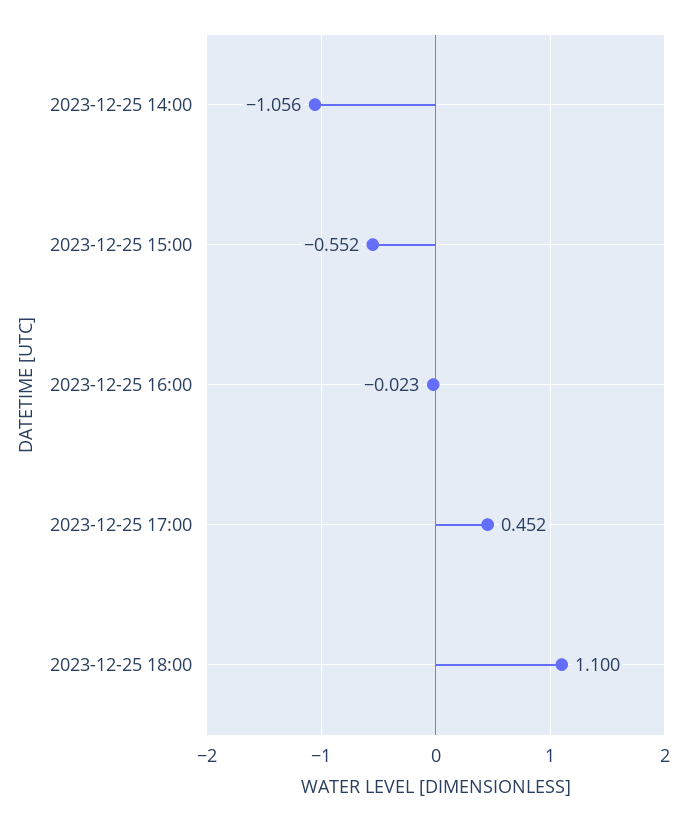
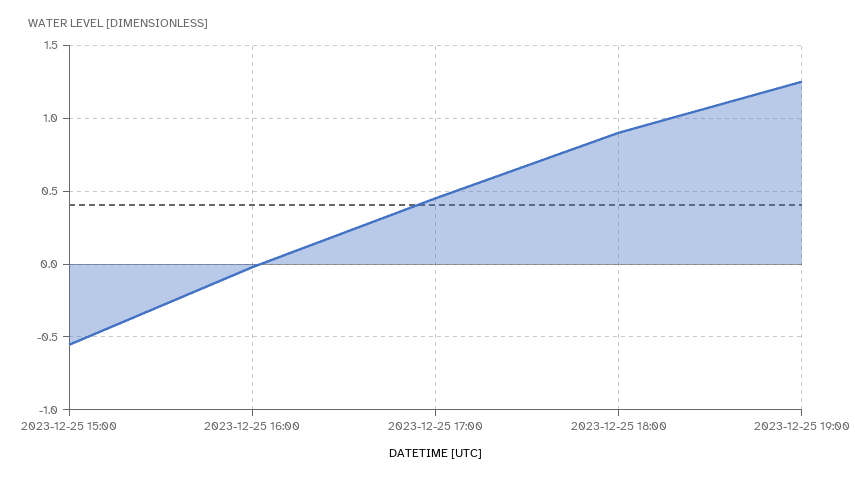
2023-12-25 14:00: -1.056 -> none
2023-12-25 18:00: 1.1 -> 0.9
2023-12-25 19:00: none -> 1.25

